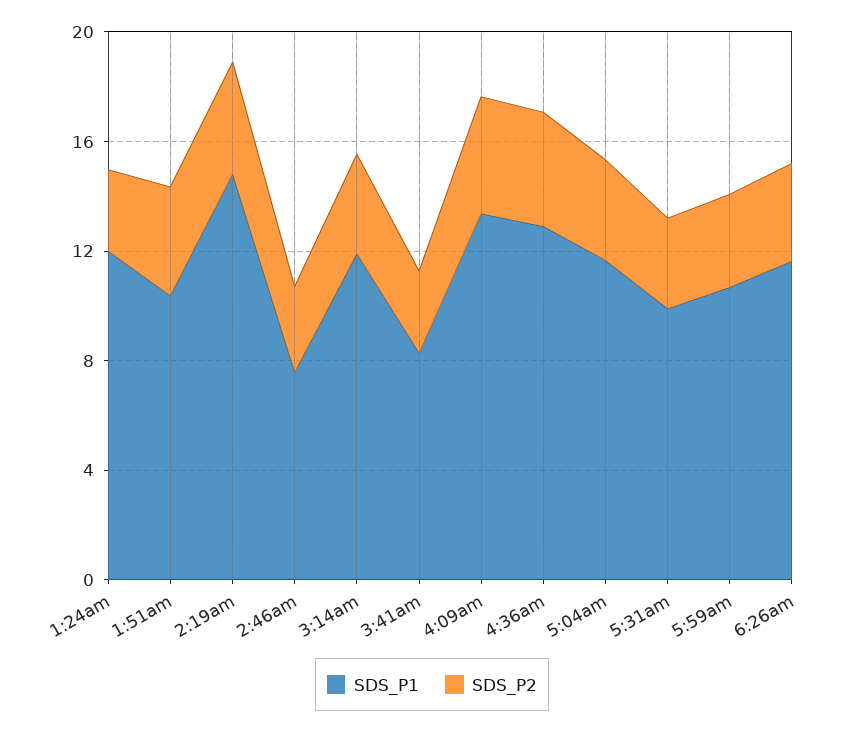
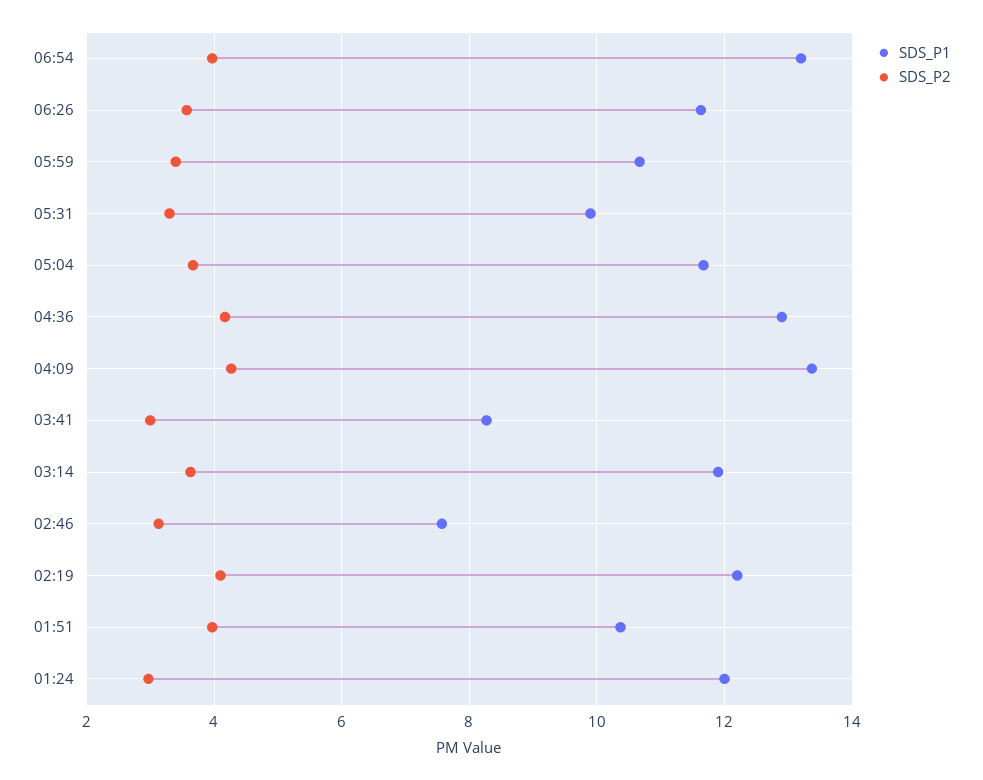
SDS_P1, 2:19am: 15 -> 12.2
SDS_P1, 06:54: none -> 13.2
SDS_P2, 06:54: none -> 4

